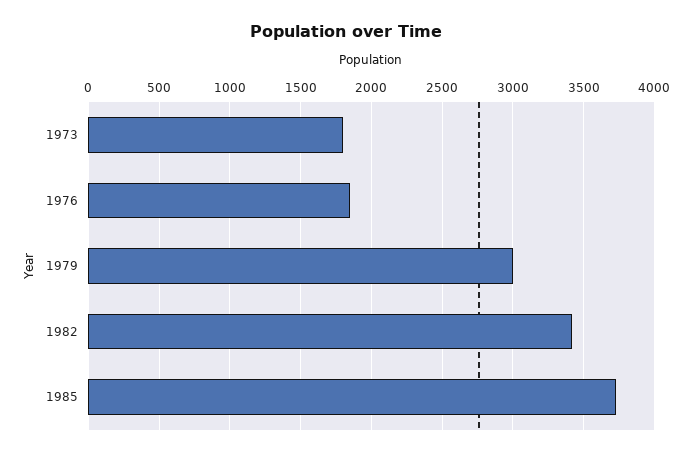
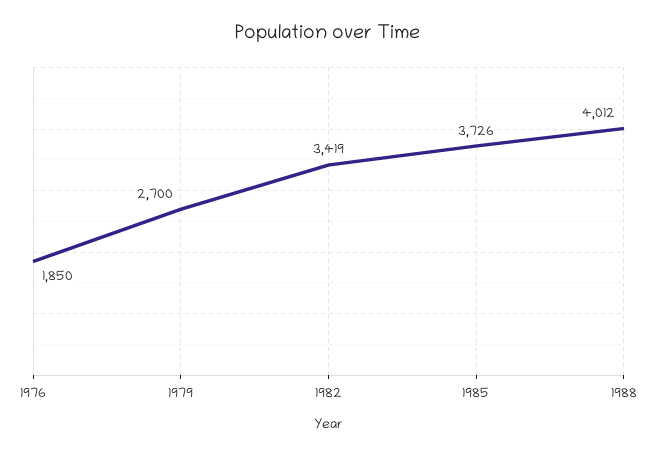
1973: 1800 -> none
1979: 3000 -> 2700
1988: none -> 4012

